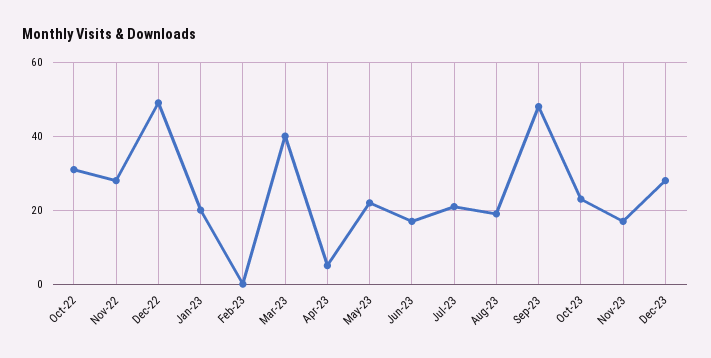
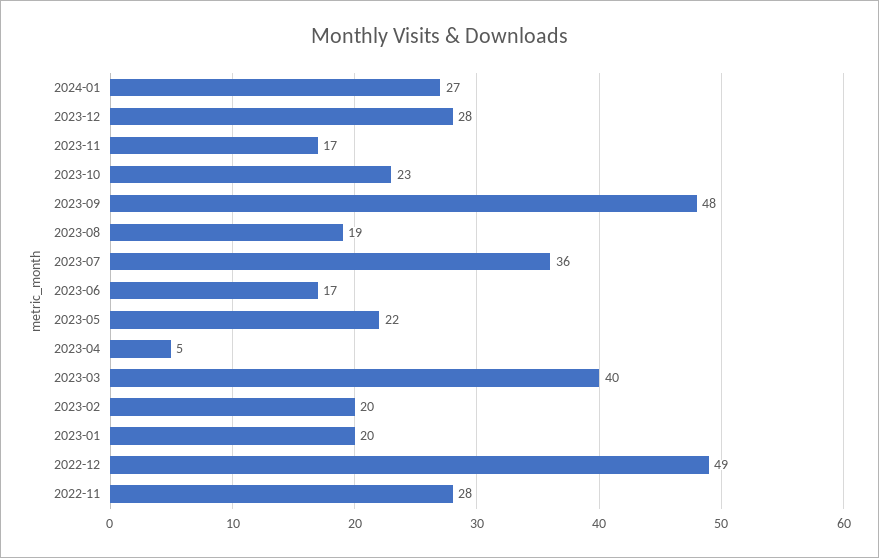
Oct-22: 30 -> none
Feb-23: 0 -> 20
Jul-23: 20 -> 36
2024-01: none -> 27

